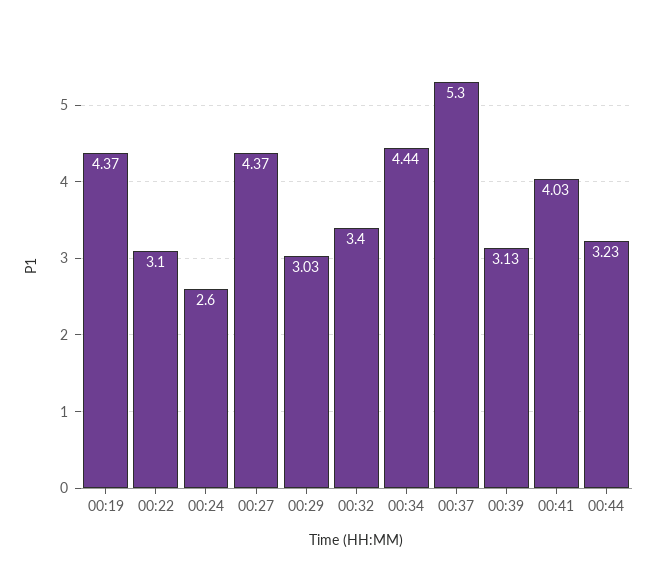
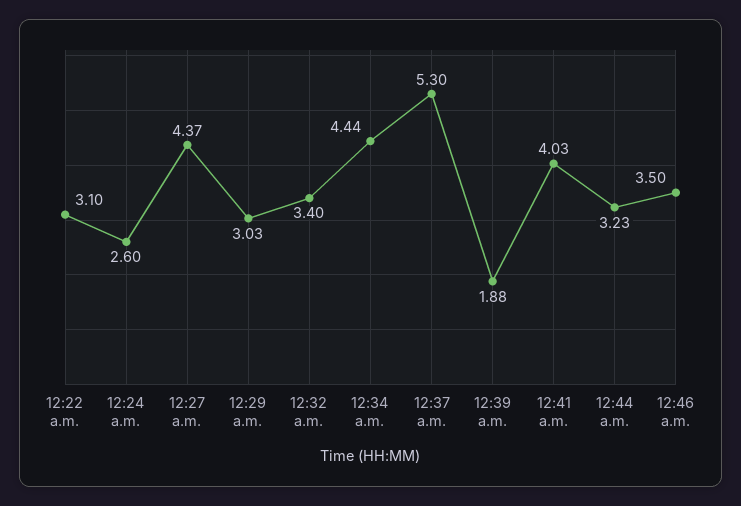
00:19: 4.37 -> none
00:39: 3.13 -> 1.88
12:46 a.m.: none -> 3.5

